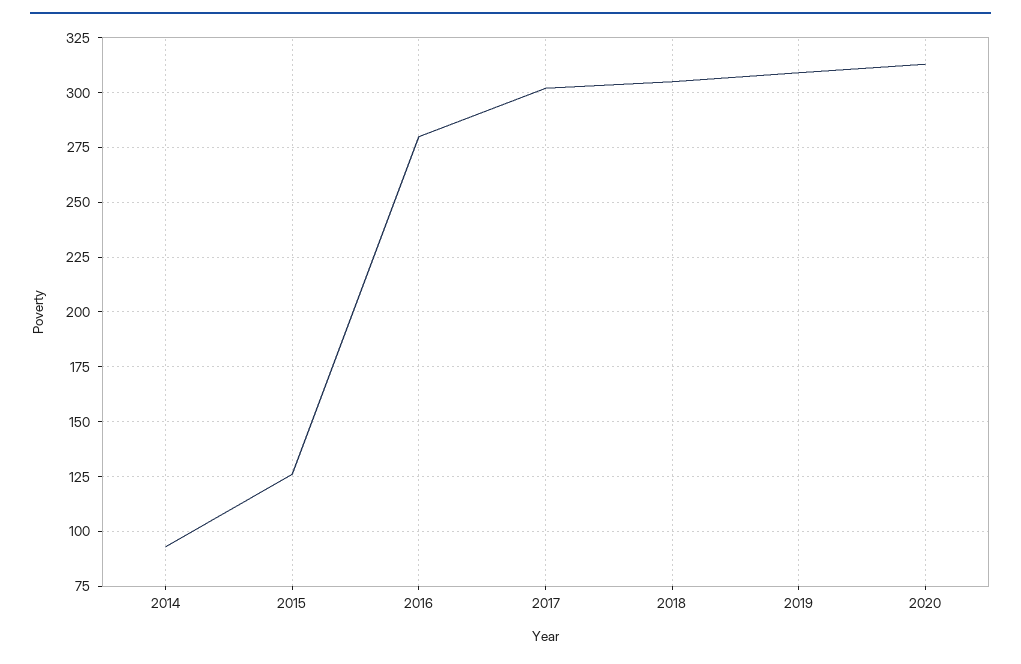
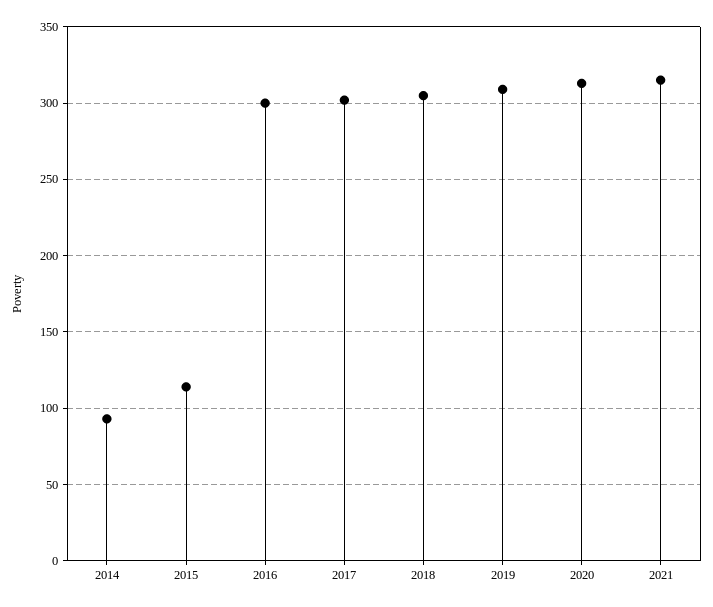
2015: 125 -> 115
2016: 280 -> 300
2021: none -> 315

